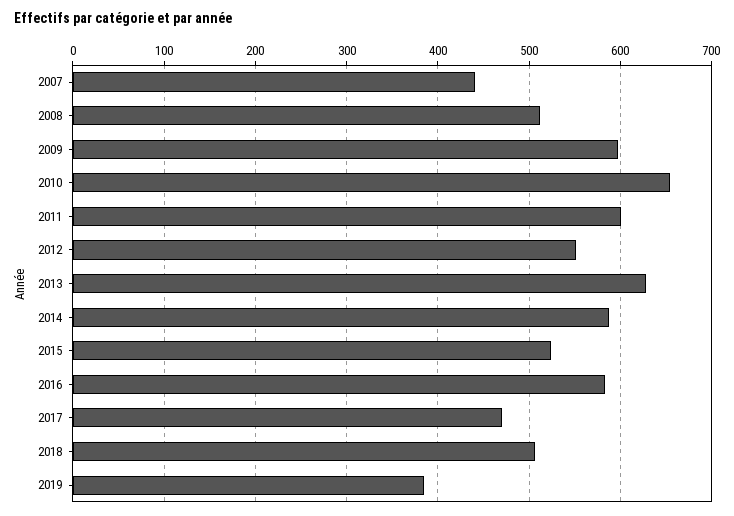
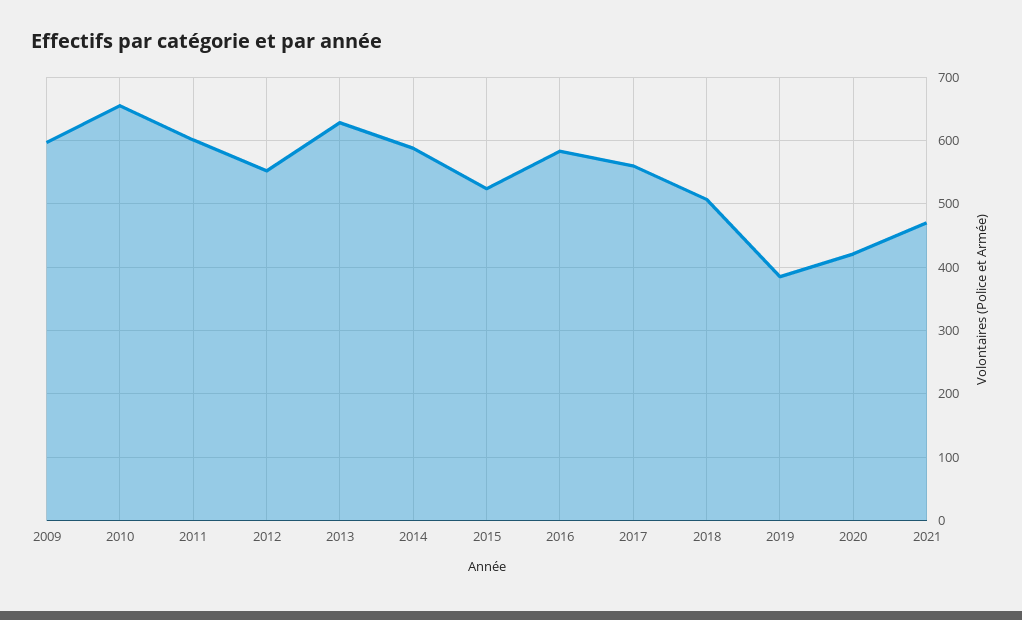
2007: 440 -> none
2008: 510 -> none
2017: 470 -> 560
2020: none -> 420
2021: none -> 470

